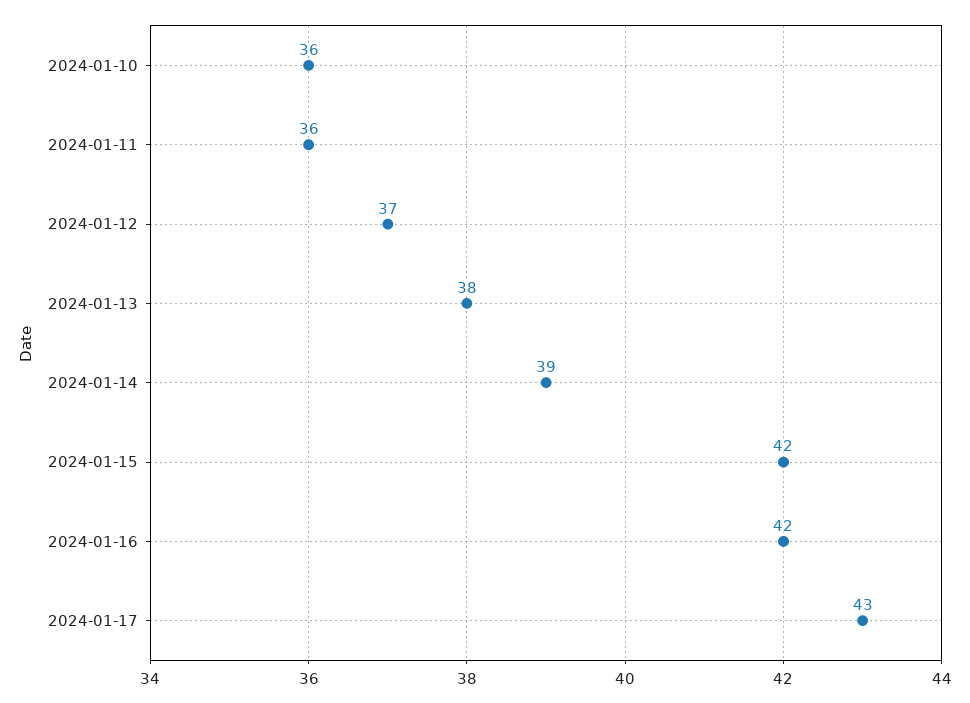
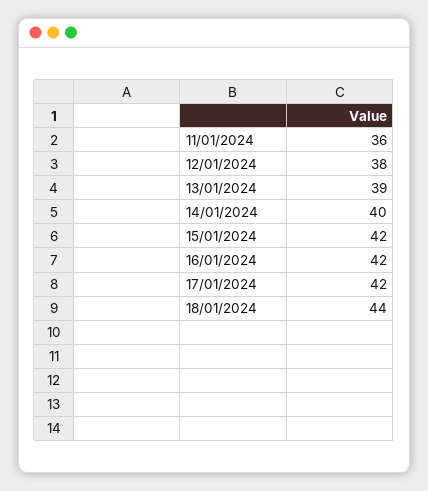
2024-01-10: 36 -> none
2024-01-12: 37 -> 38
2024-01-13: 38 -> 39
2024-01-14: 39 -> 40
2024-01-17: 43 -> 42
18/01/2024: none -> 44

